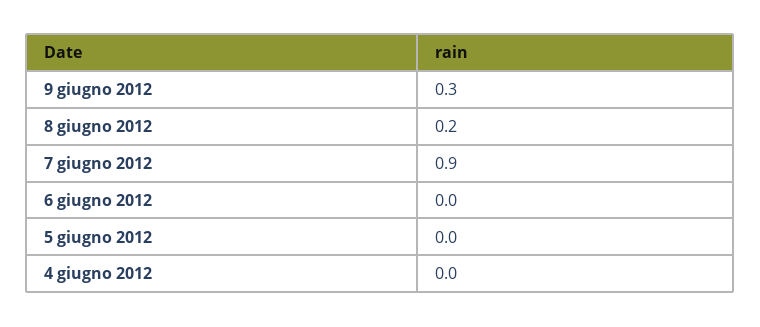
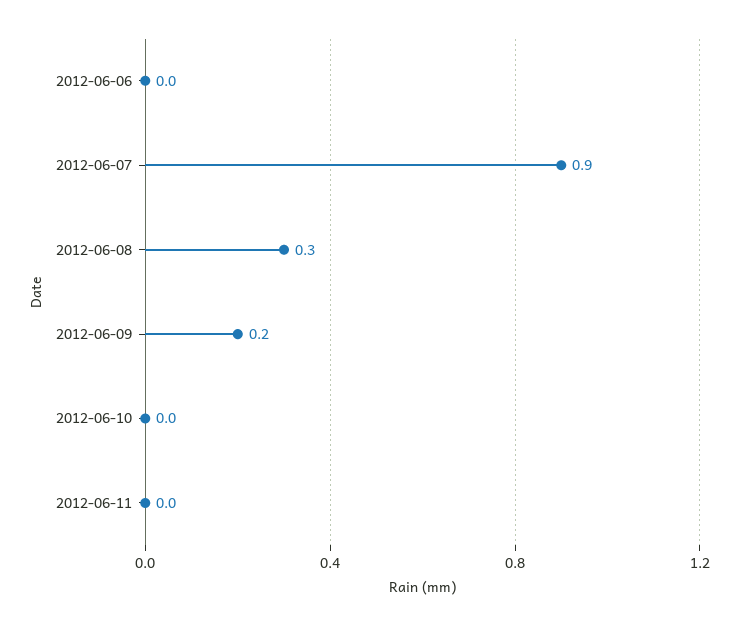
9 giugno 2012: 0.3 -> 0.2
8 giugno 2012: 0.2 -> 0.3
5 giugno 2012: 0 -> none
4 giugno 2012: 0 -> none
2012-06-10: none -> 0
2012-06-11: none -> 0

